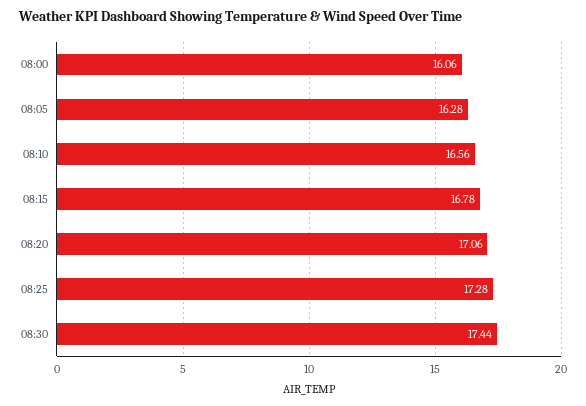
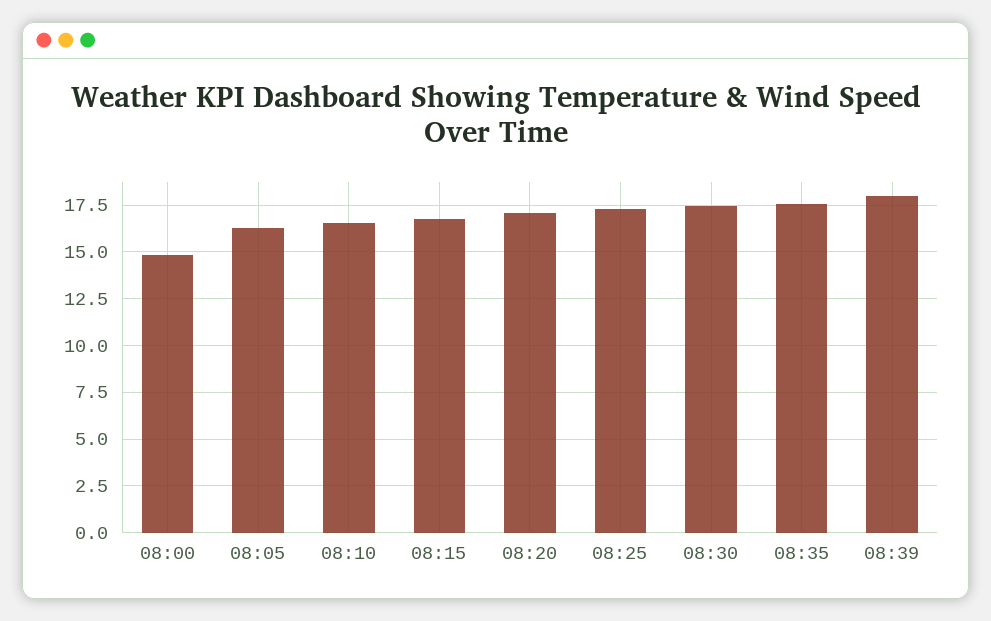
08:00: 16.06 -> 15
08:35: none -> 17.5
08:39: none -> 18

